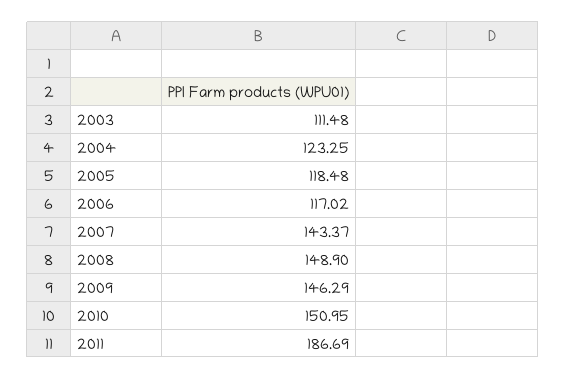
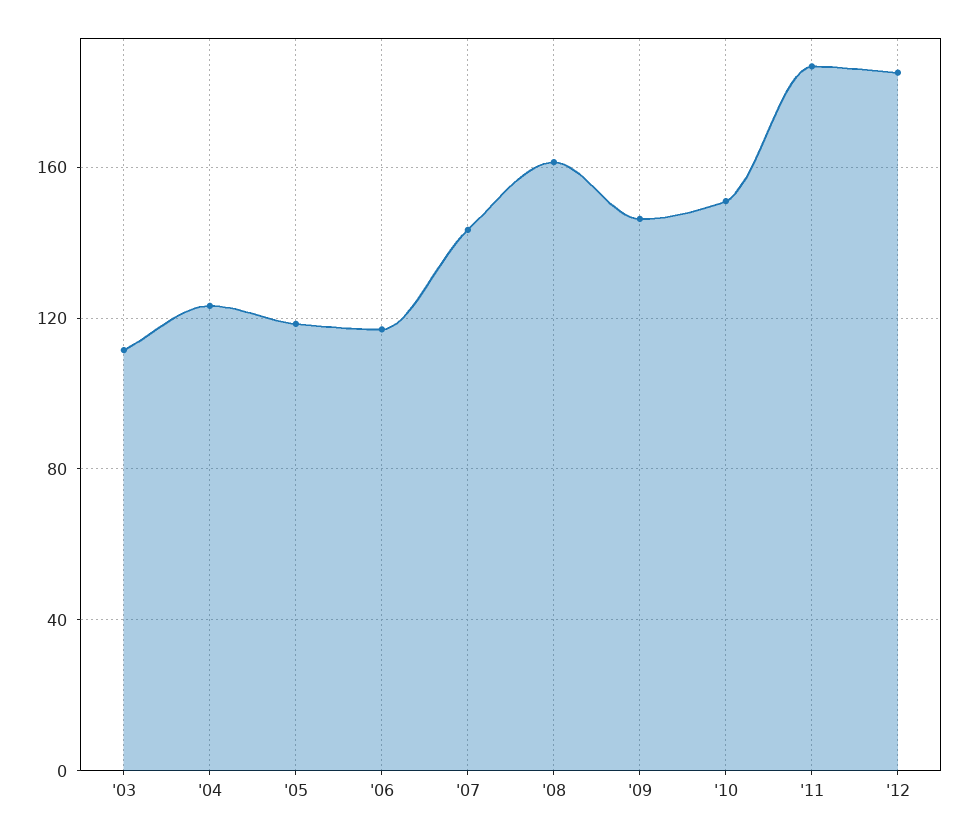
2008: 148.9 -> 160
'12: none -> 185

